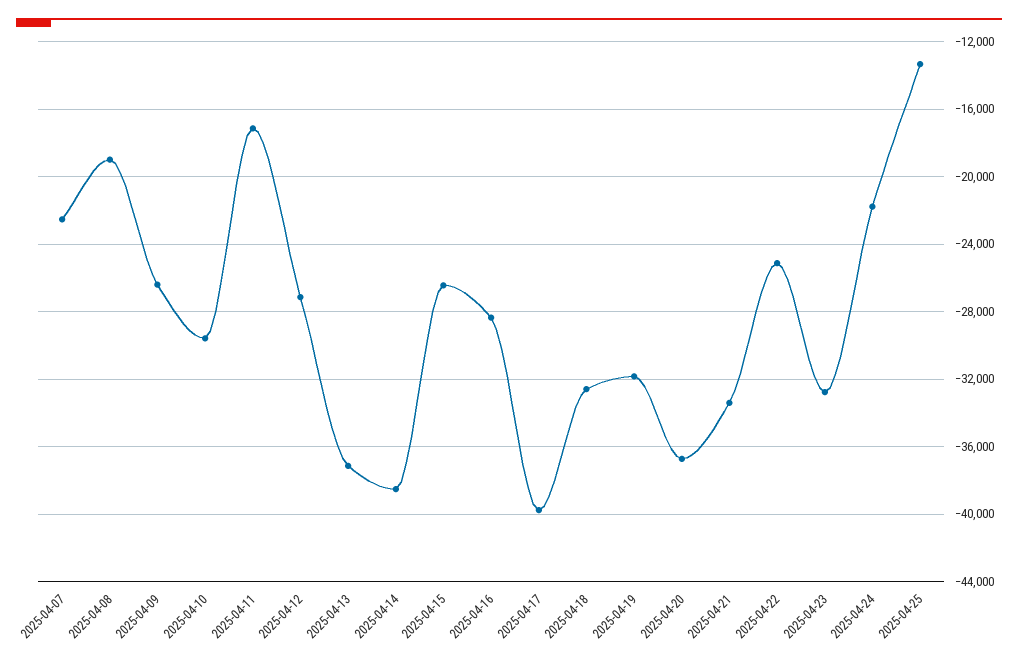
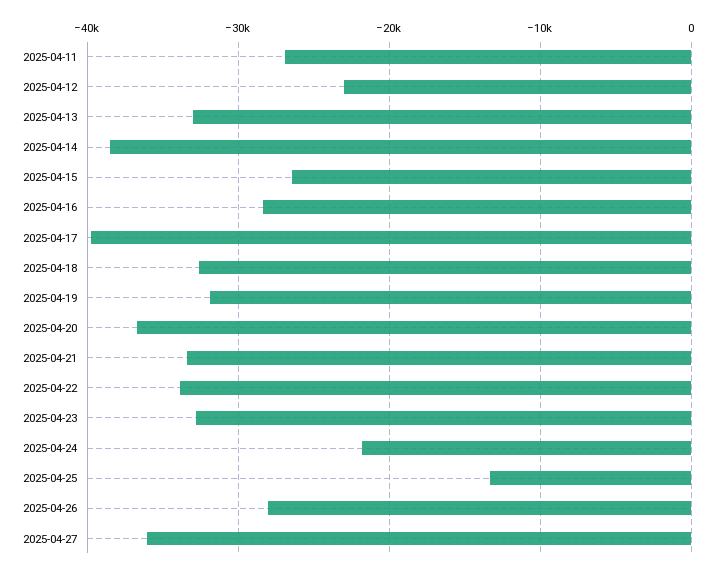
2025-04-07: -22500 -> none
2025-04-08: -19000 -> none
2025-04-09: -26500 -> none
2025-04-10: -29500 -> none
2025-04-11: -17000 -> -27000
2025-04-12: -27000 -> -23000
2025-04-13: -37000 -> -33000
2025-04-22: -25000 -> -34000
2025-04-26: none -> -28000
2025-04-27: none -> -36000

